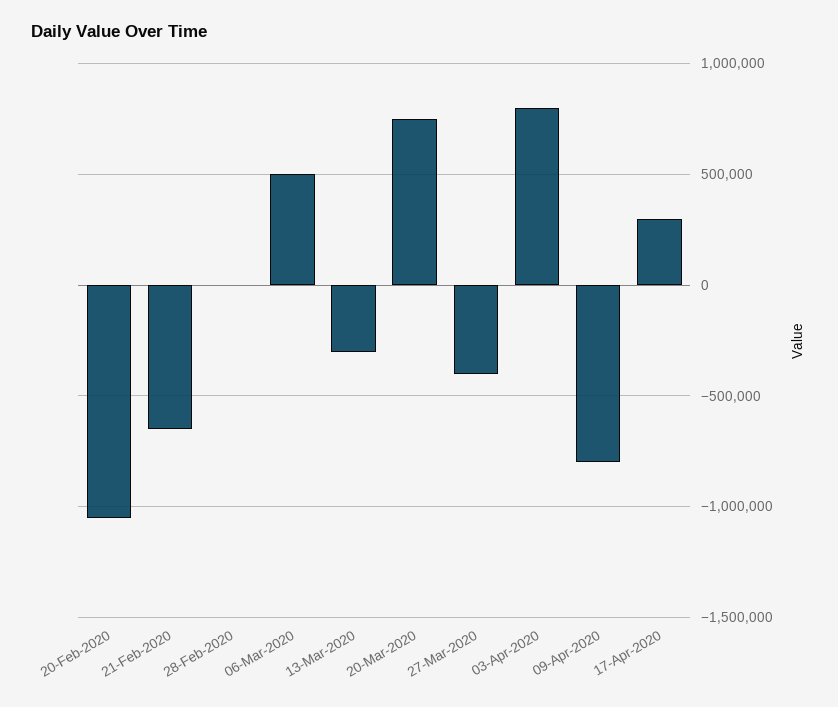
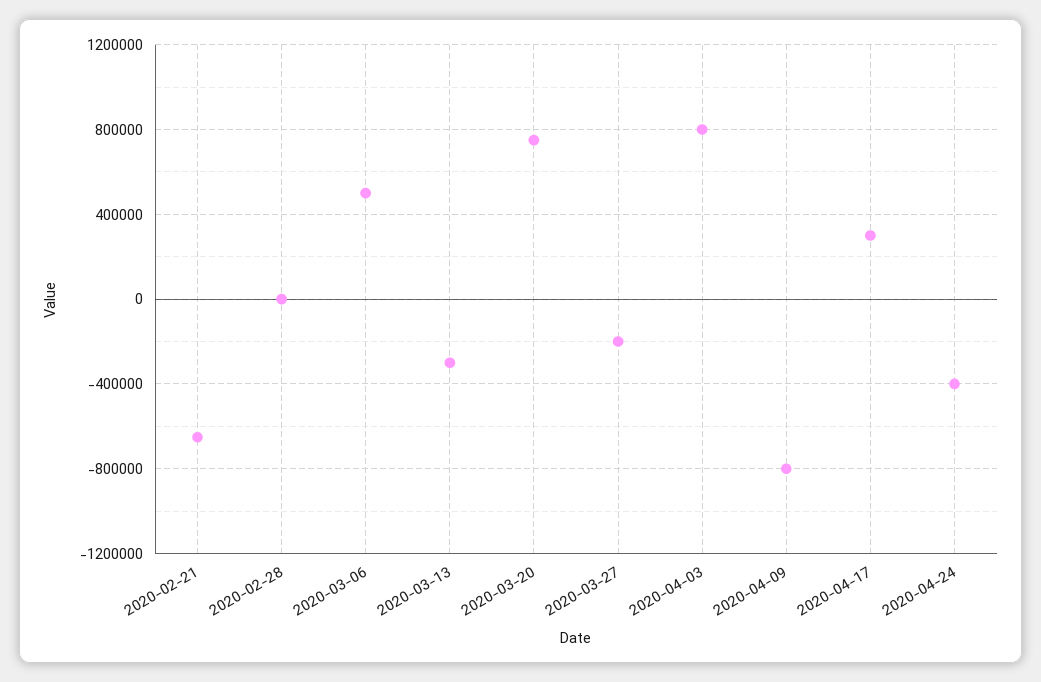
20-Feb-2020: -1050000 -> none
27-Mar-2020: -400000 -> -200000
2020-04-24: none -> -400000

